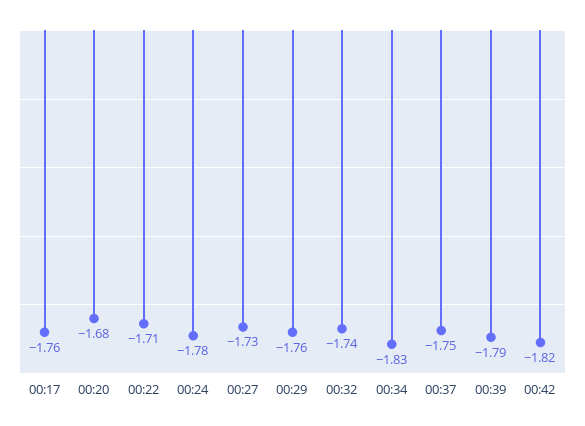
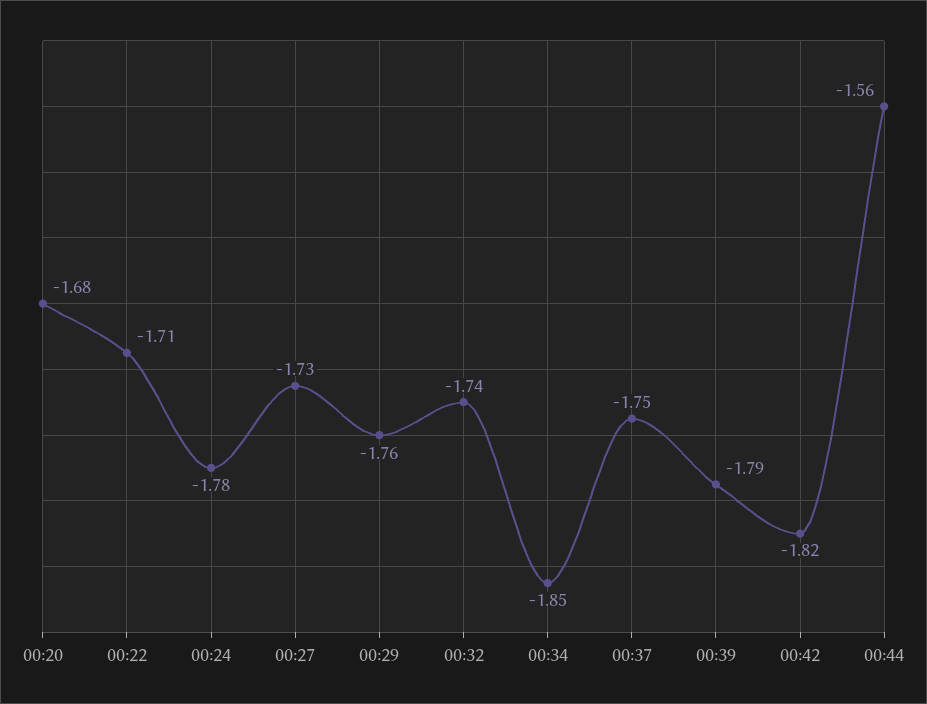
00:17: -1.76 -> none
00:34: -1.83 -> -1.85
00:44: none -> -1.56

